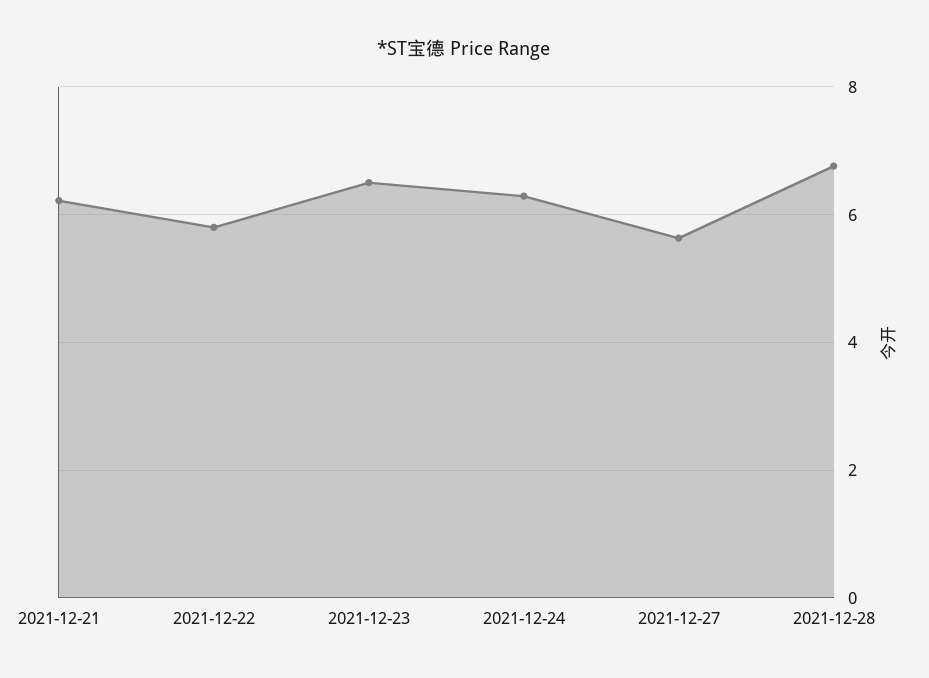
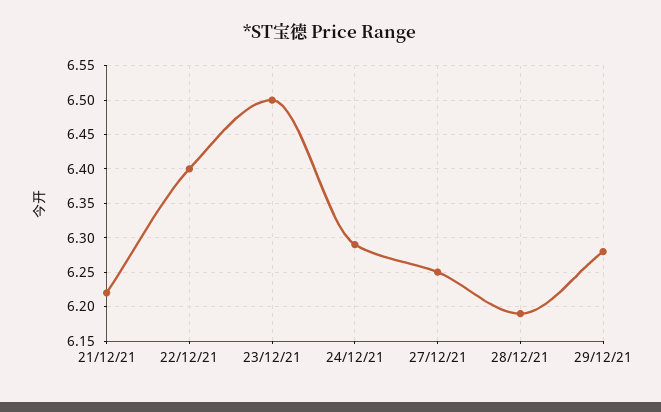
2021-12-22: 5.8 -> 6.4
2021-12-27: 5.6 -> 6.25
2021-12-28: 6.8 -> 6.19
29/12/21: none -> 6.28

